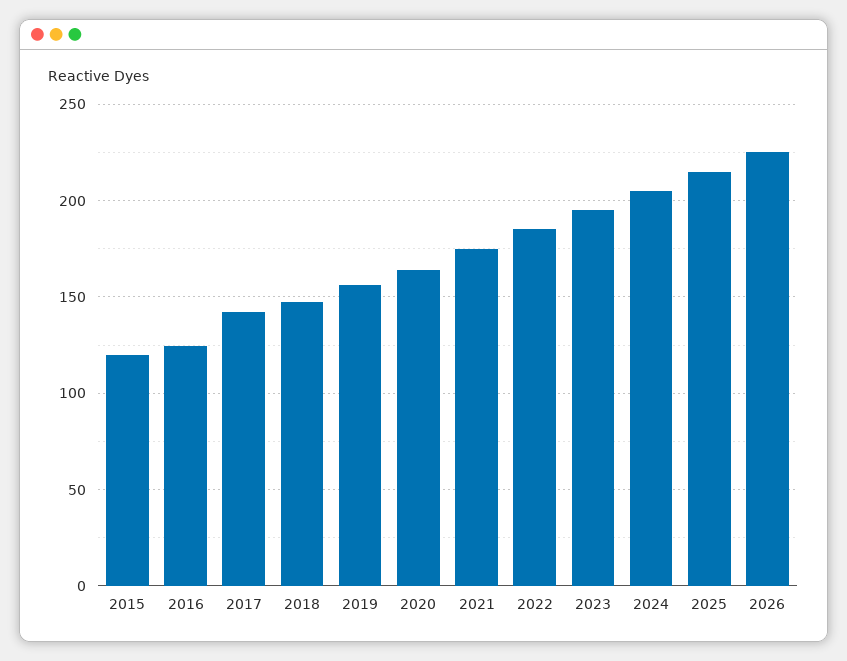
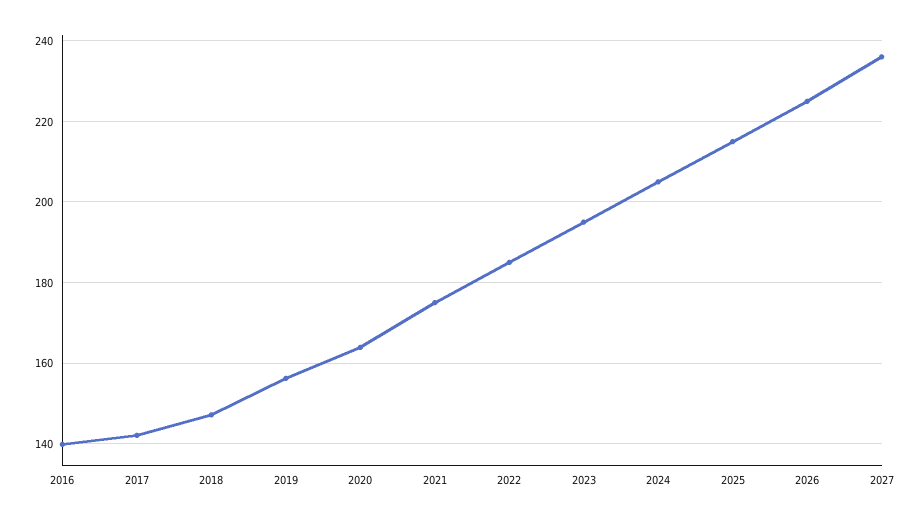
2015: 120 -> none
2016: 125 -> 140
2027: none -> 236

